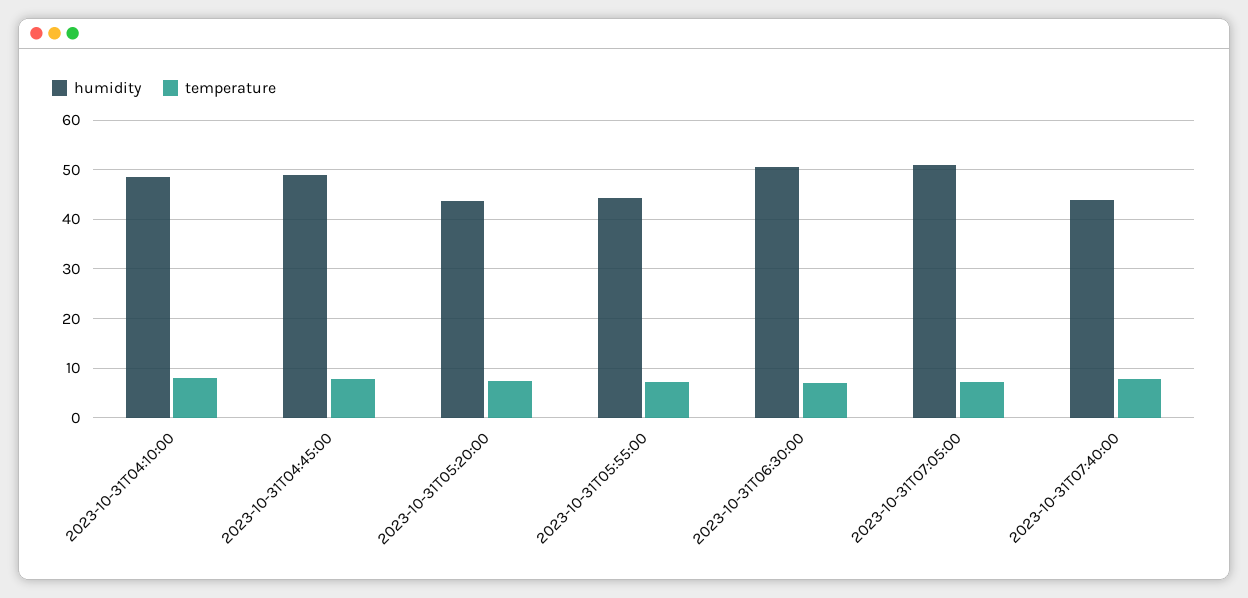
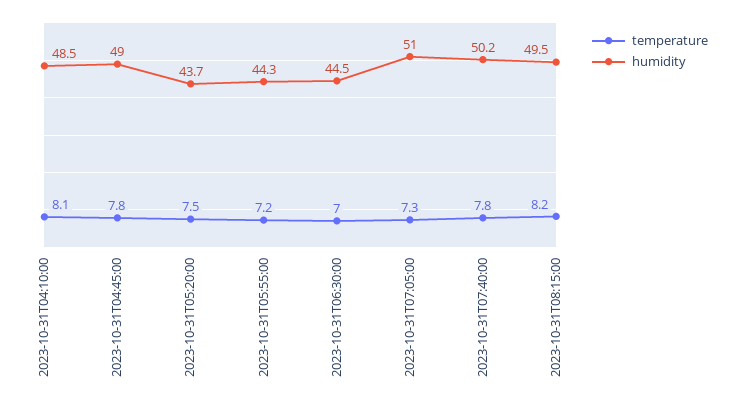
humidity, 2023-10-31T06:30:00: 50 -> 44.5
humidity, 2023-10-31T07:40:00: 44 -> 50.2
temperature, 2023-10-31T08:15:00: none -> 8.2
humidity, 2023-10-31T08:15:00: none -> 49.5

